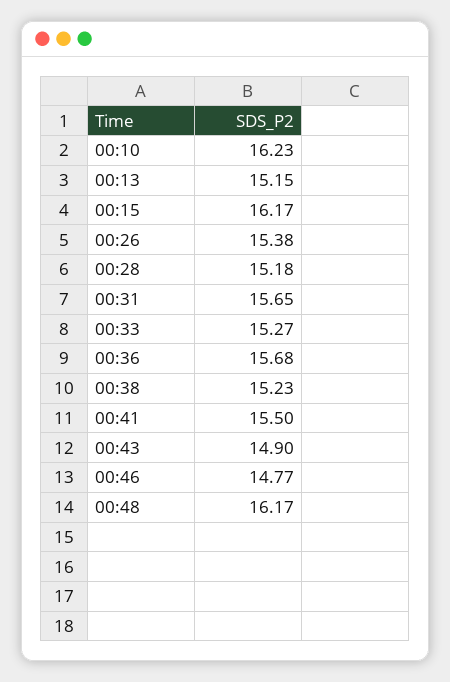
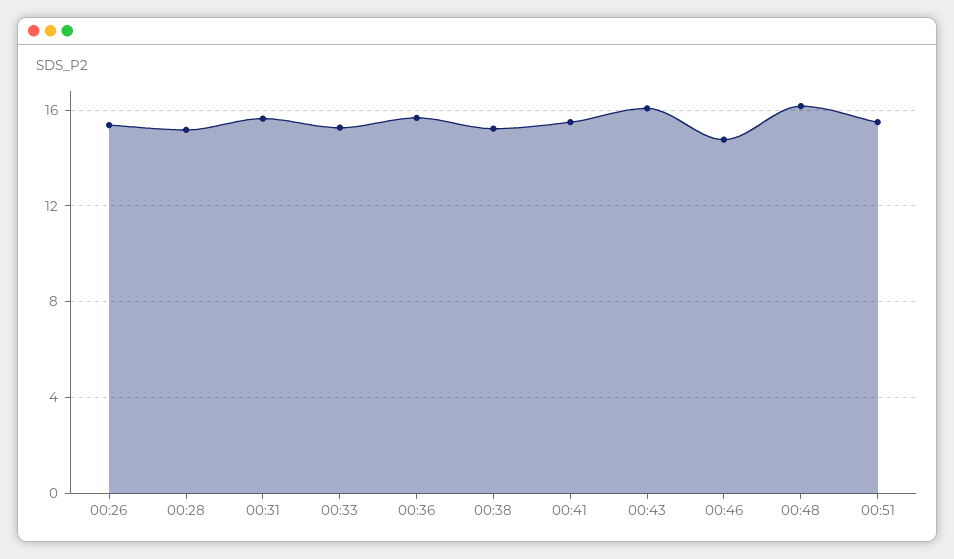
00:10: 16.23 -> none
00:13: 15.15 -> none
00:15: 16.17 -> none
00:43: 14.9 -> 16
00:51: none -> 15.5

